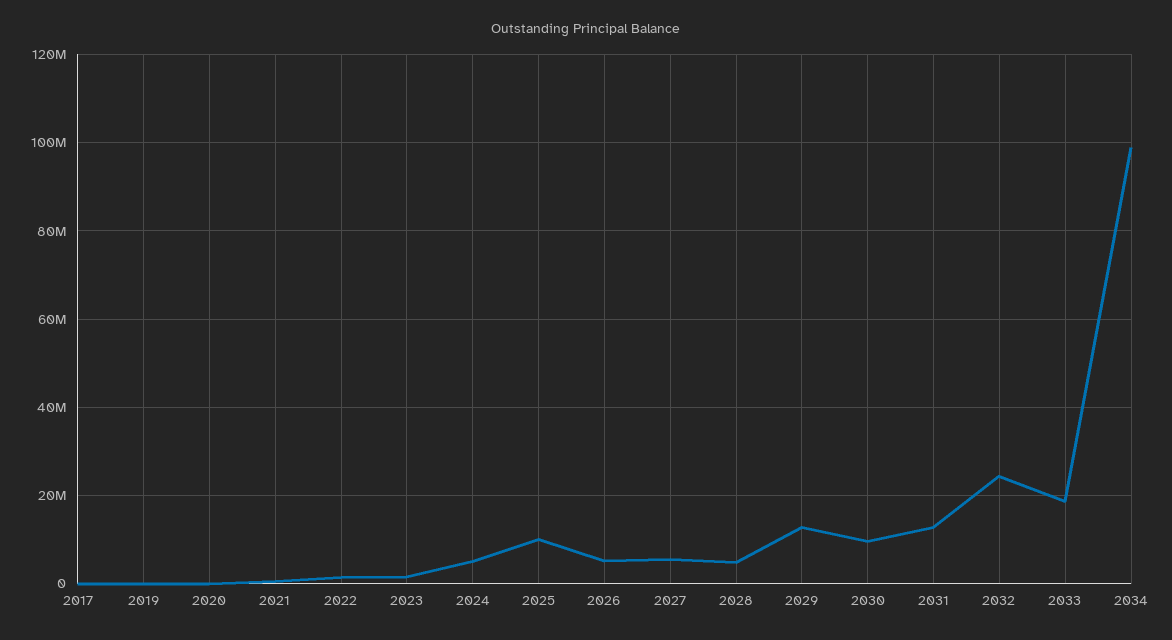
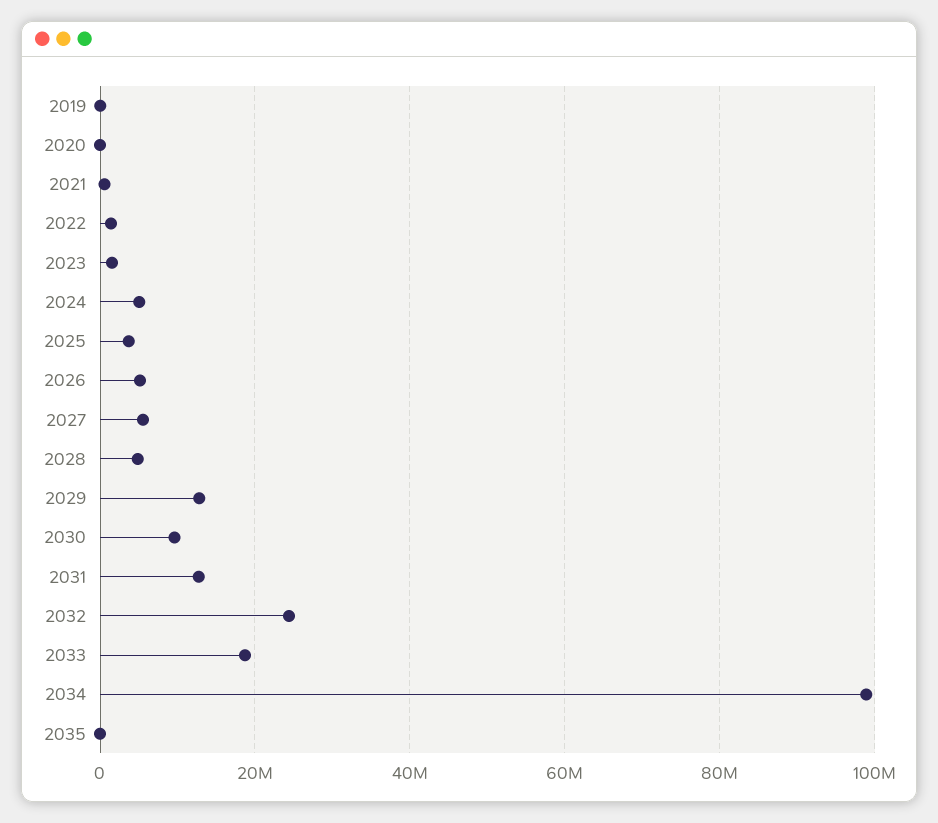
2017: 0 -> none
2025: 10000000 -> 4000000
2035: none -> 0

